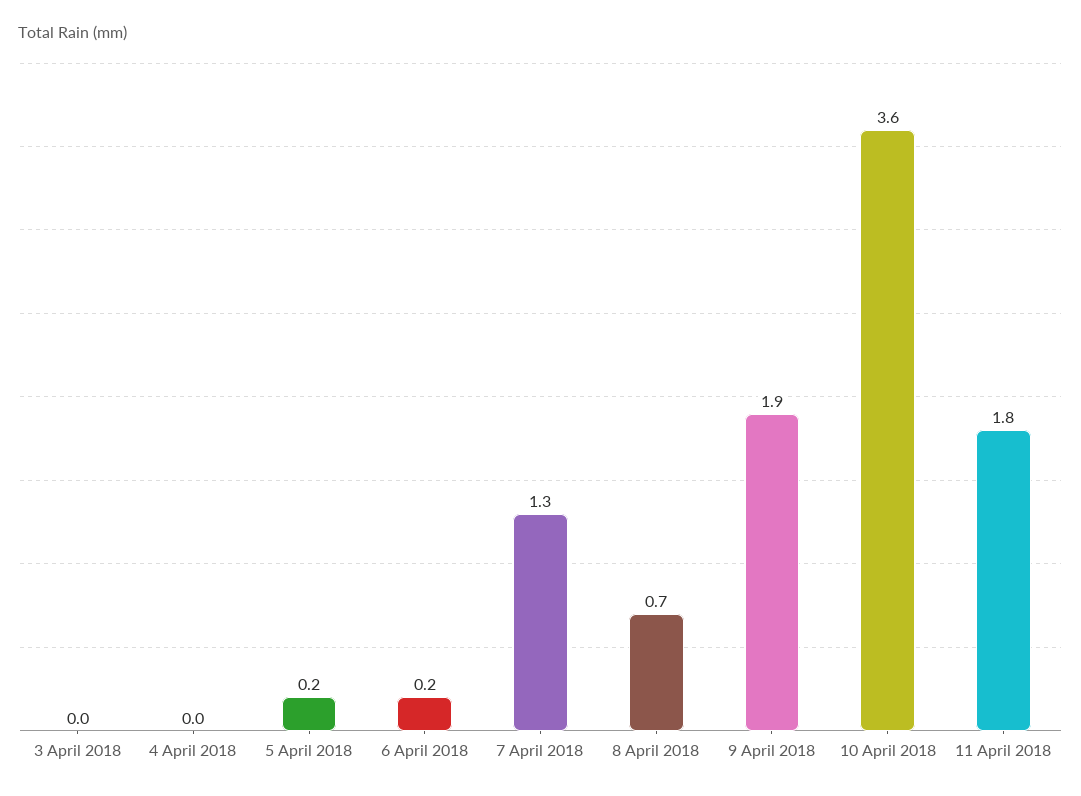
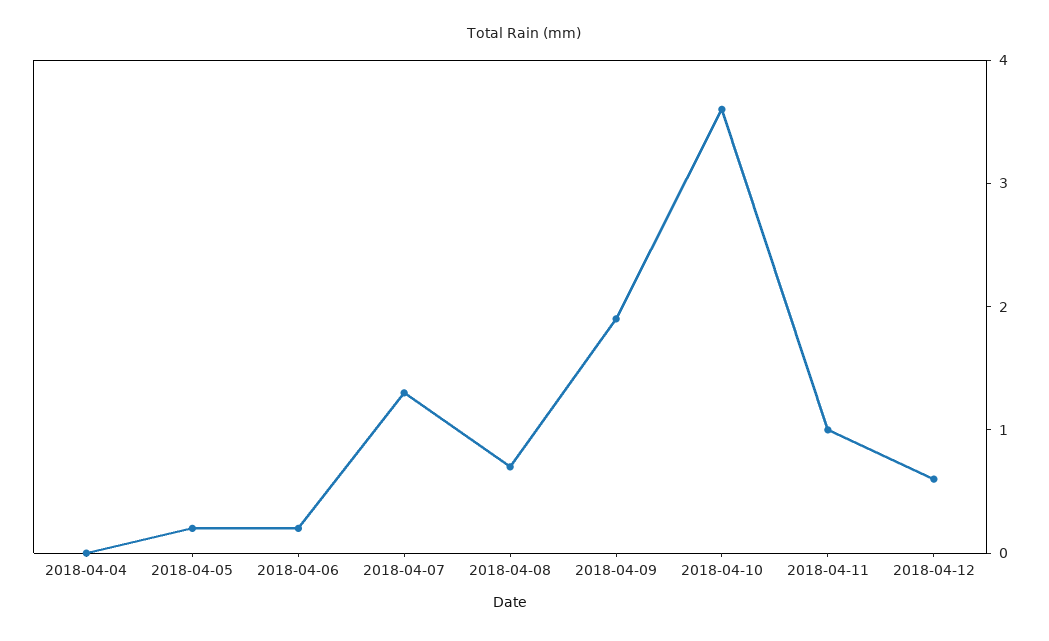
3 April 2018: 0 -> none
11 April 2018: 1.8 -> 1
2018-04-12: none -> 0.6

